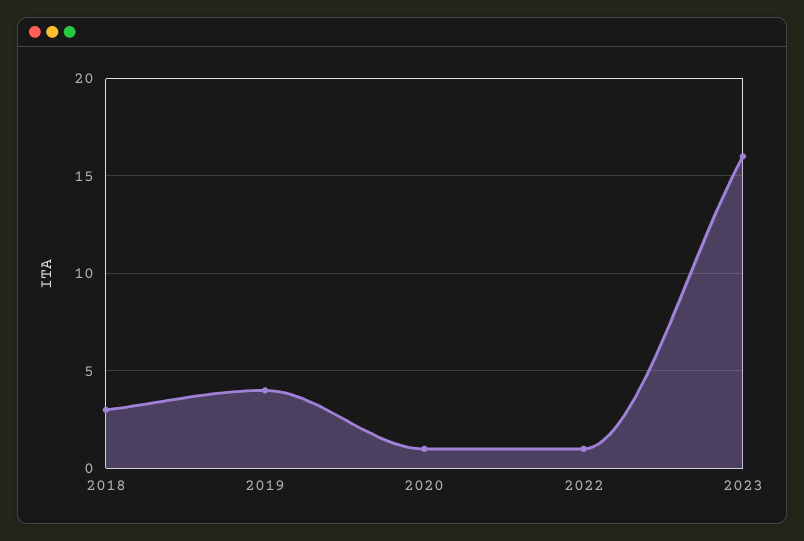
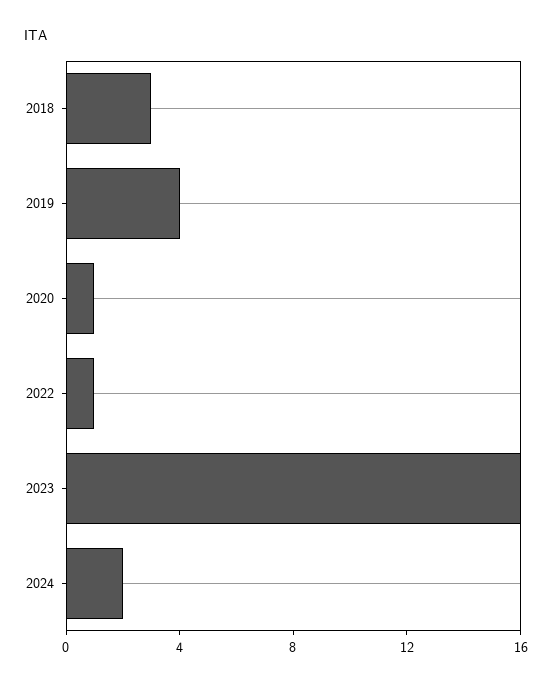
2024: none -> 2

